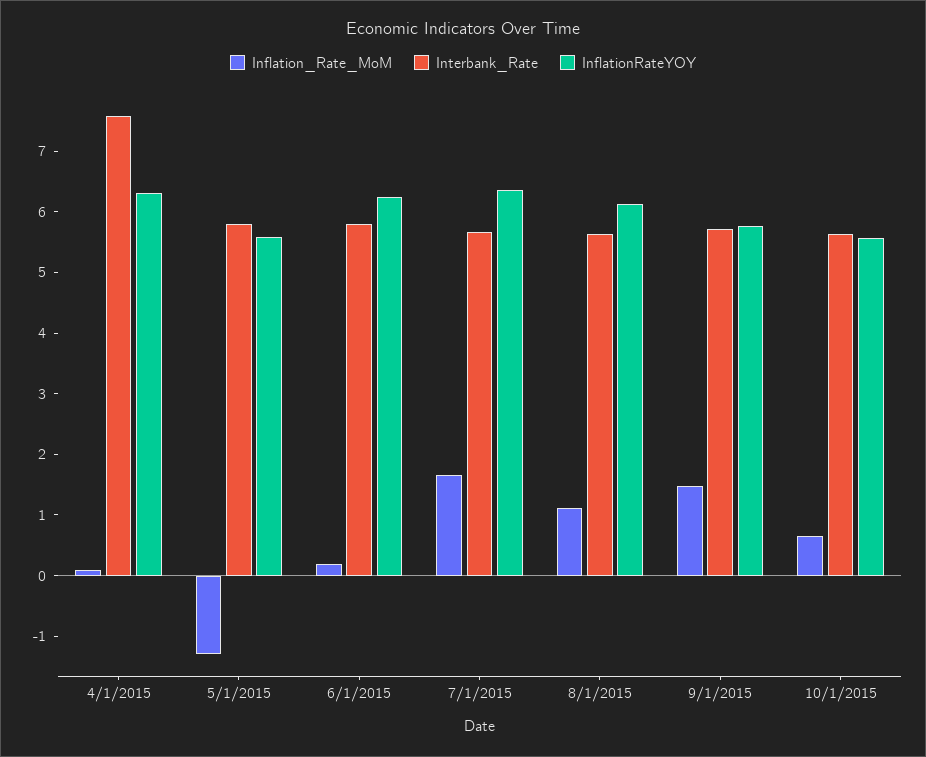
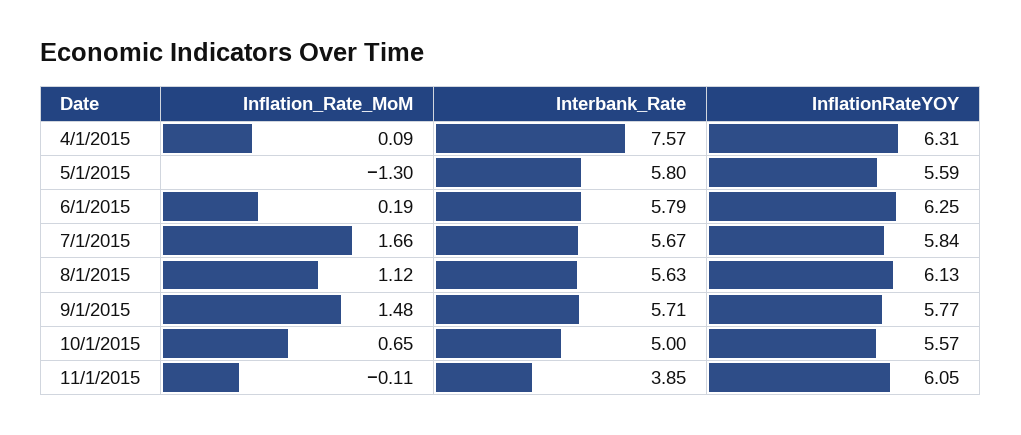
InflationRateYOY, 7/1/2015: 6.4 -> 5.84
Interbank_Rate, 10/1/2015: 5.6 -> 5
Inflation_Rate_MoM, 11/1/2015: none -> -0.11
Interbank_Rate, 11/1/2015: none -> 3.85
InflationRateYOY, 11/1/2015: none -> 6.05

